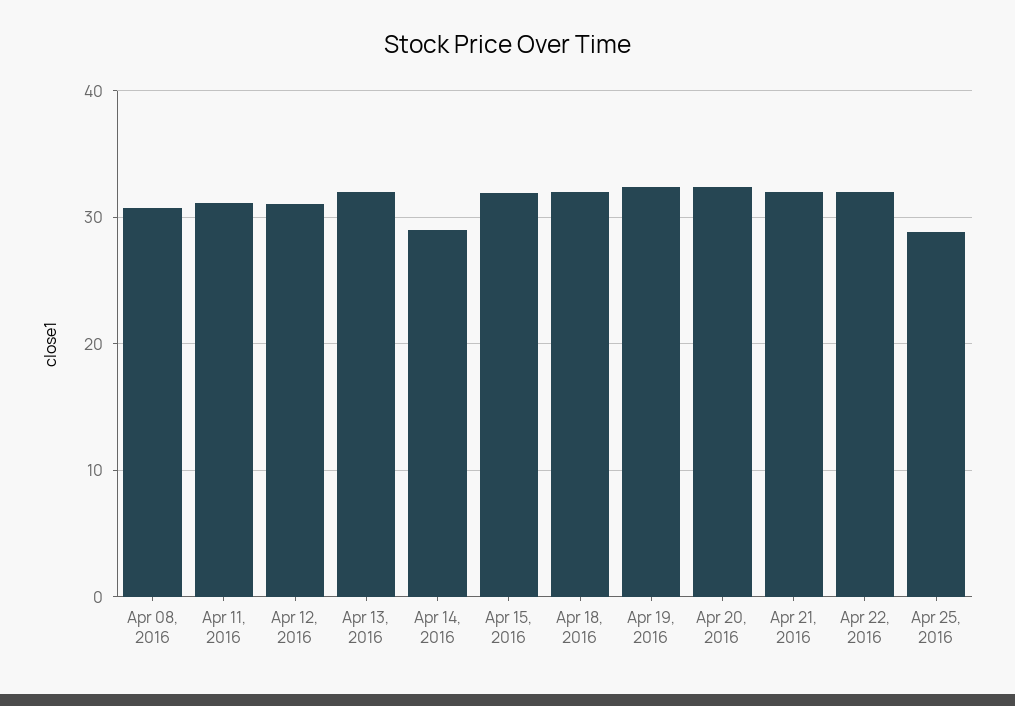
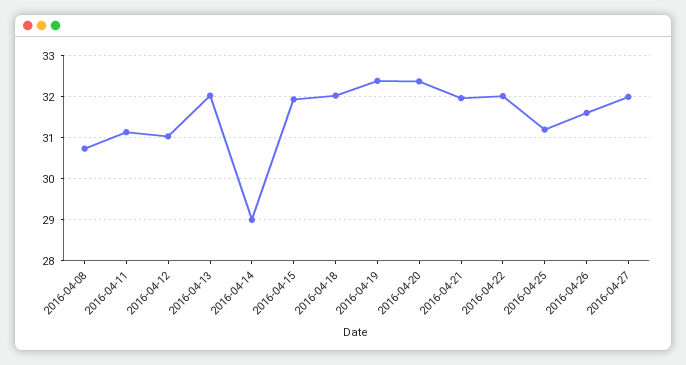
Apr 25, 2016: 29 -> 31.2
2016-04-26: none -> 31.6
2016-04-27: none -> 32

